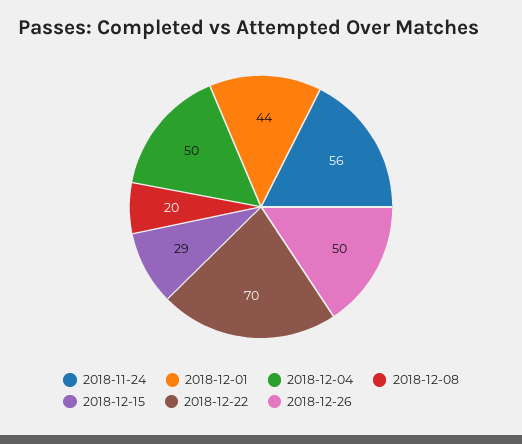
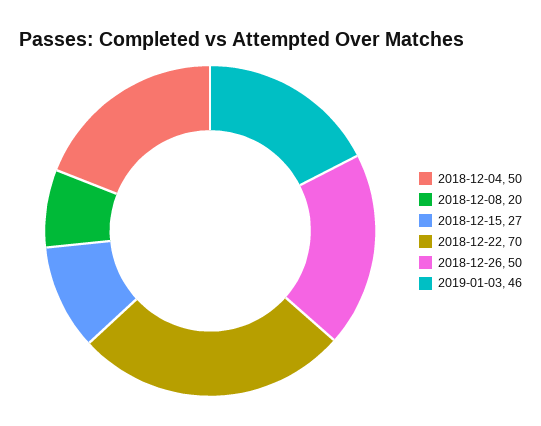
2018-11-24: 56 -> none
2018-12-01: 44 -> none
2018-12-15: 29 -> 27
2019-01-03: none -> 46

